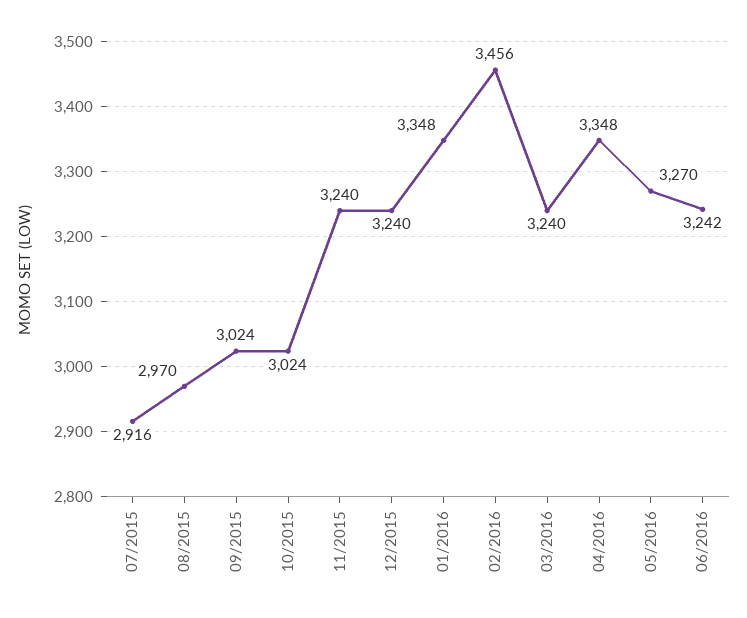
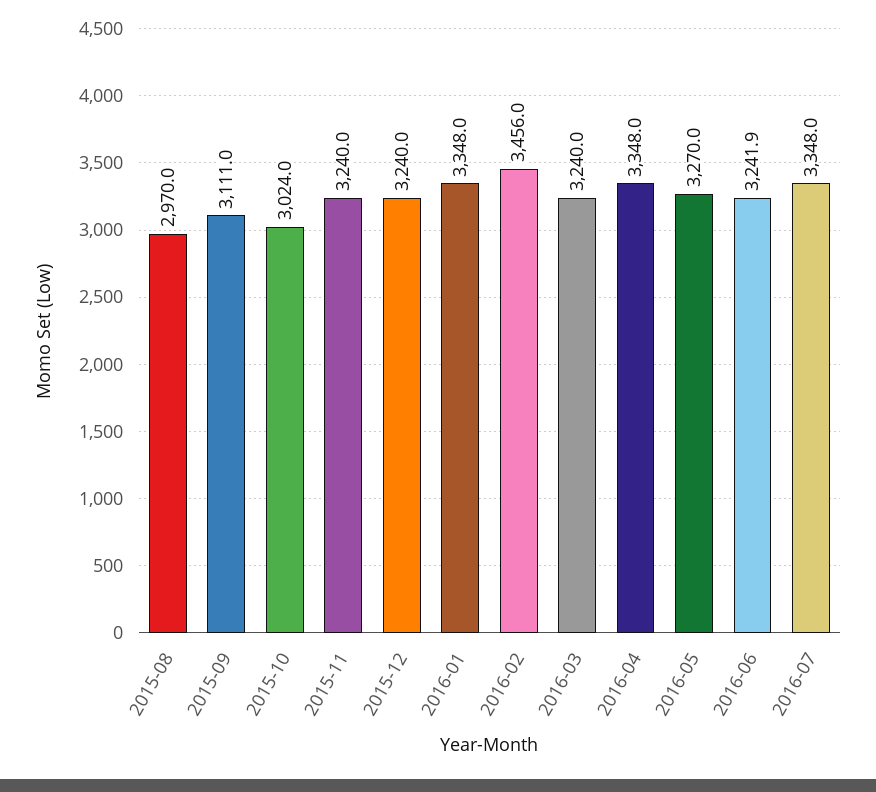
07/2015: 2916 -> none
09/2015: 3024 -> 3111
2016-07: none -> 3348

